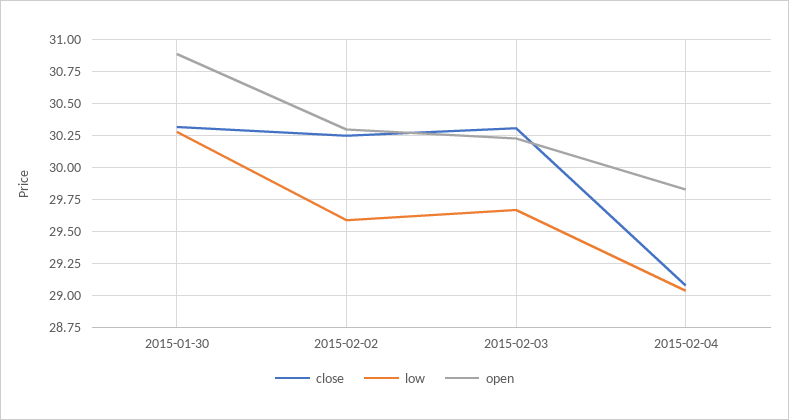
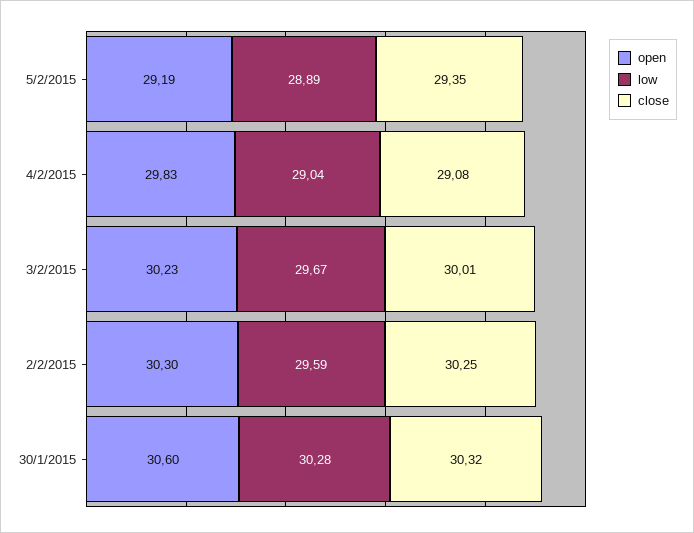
open, 2015-01-30: 30.9 -> 30.6
close, 2015-02-03: 30.3 -> 30.01
open, 5/2/2015: none -> 29.19
low, 5/2/2015: none -> 28.89
close, 5/2/2015: none -> 29.35

